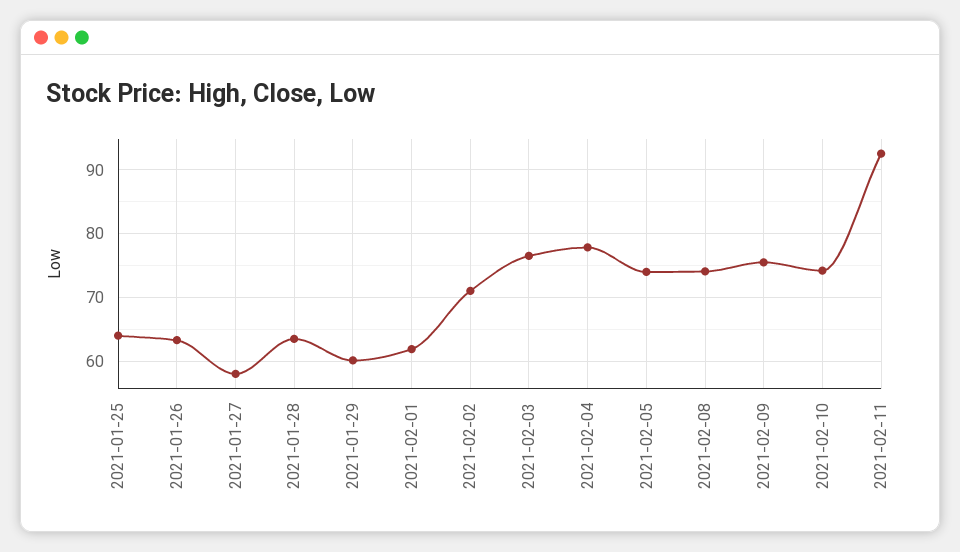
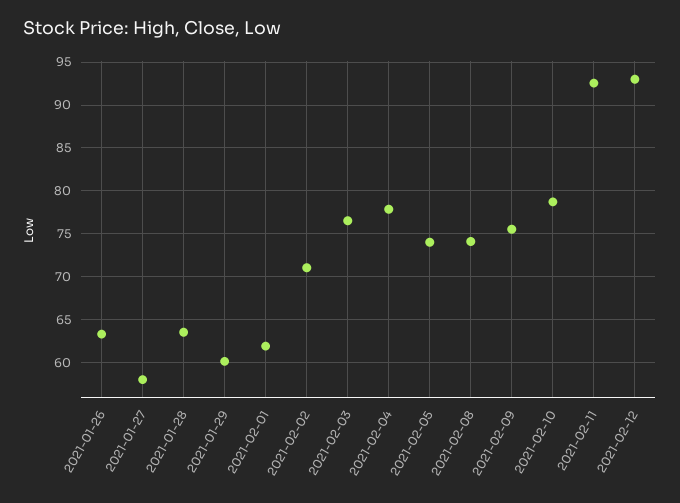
2021-01-25: 64 -> none
2021-02-10: 74 -> 79
2021-02-12: none -> 93

